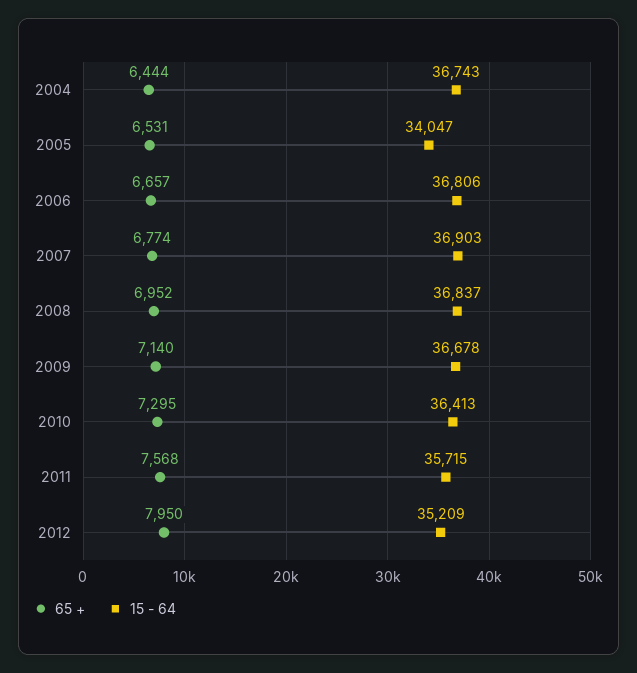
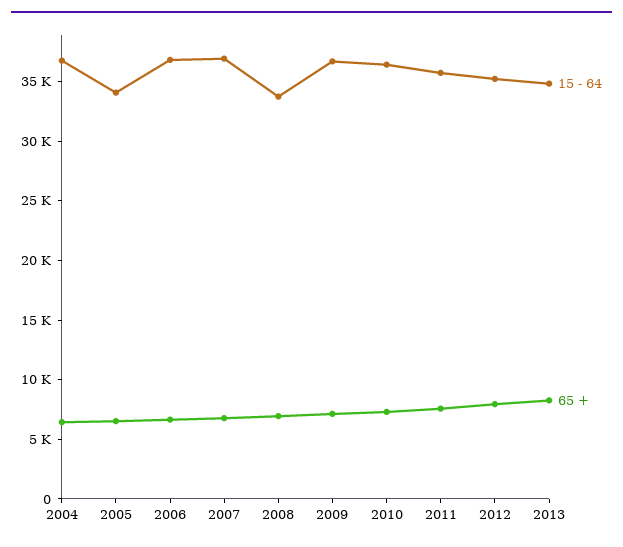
15 - 64, 2008: 36837 -> 34000
15 - 64, 2013: none -> 35000
65 +, 2013: none -> 8000

